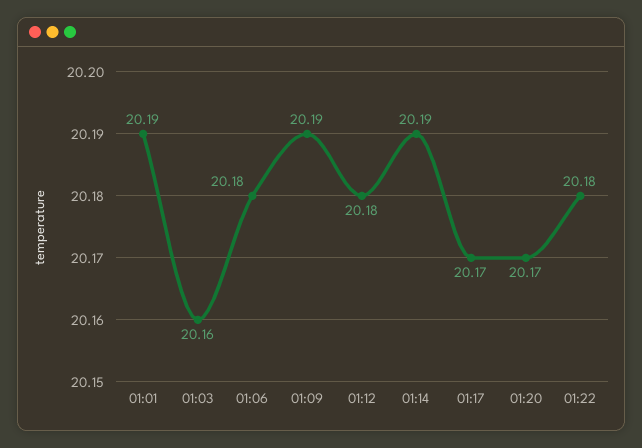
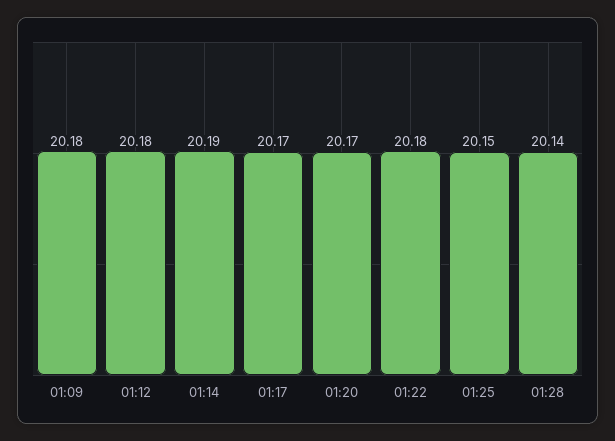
01:01: 20.19 -> none
01:03: 20.16 -> none
01:06: 20.18 -> none
01:09: 20.19 -> 20.18
01:25: none -> 20.15
01:28: none -> 20.14

